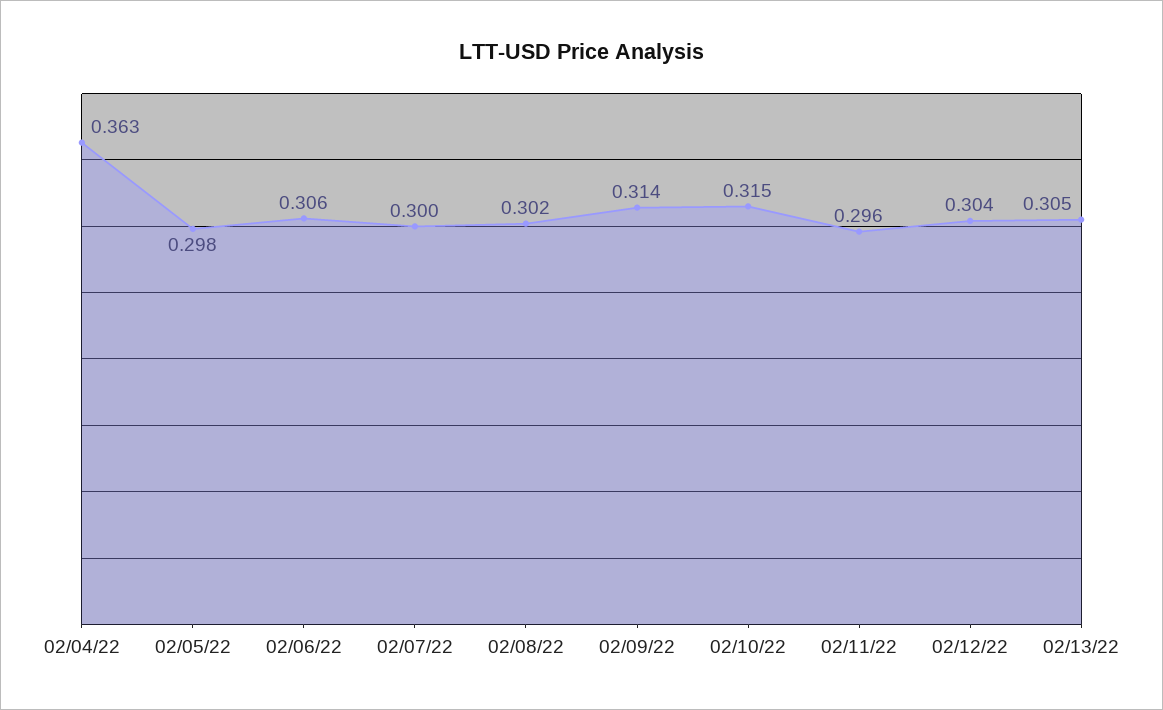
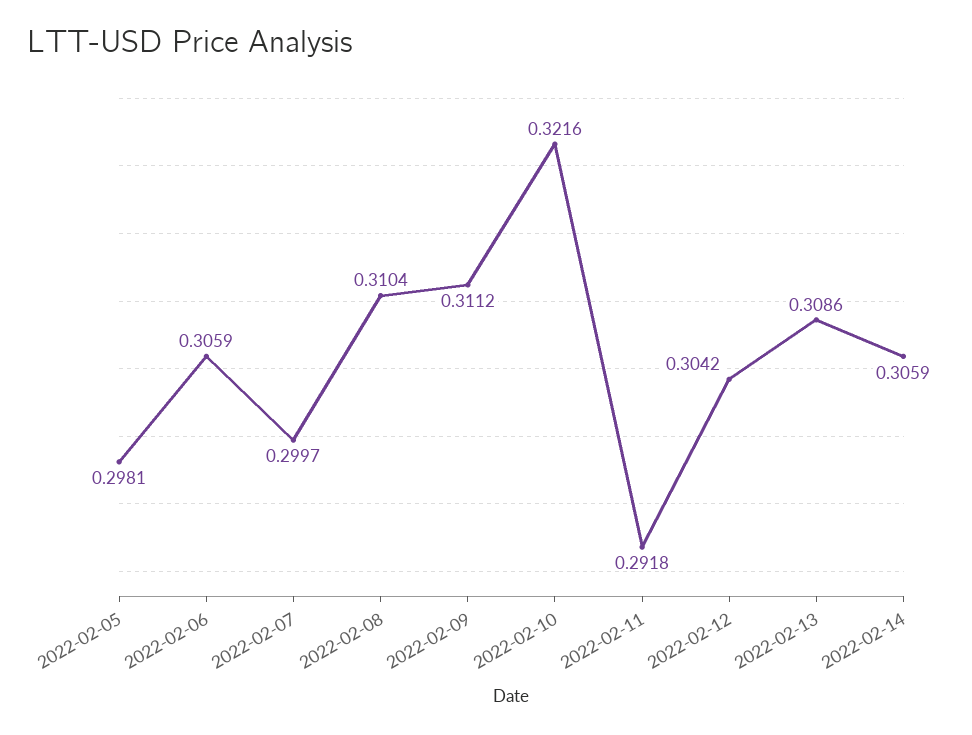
02/04/22: 0.363 -> none
02/08/22: 0.302 -> 0.3104
02/09/22: 0.314 -> 0.3112
02/10/22: 0.315 -> 0.3216
02/11/22: 0.296 -> 0.2918
02/13/22: 0.305 -> 0.3086
2022-02-14: none -> 0.3059

